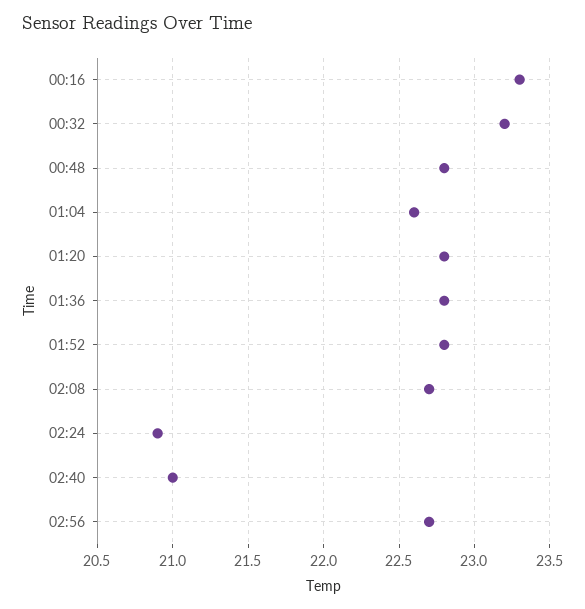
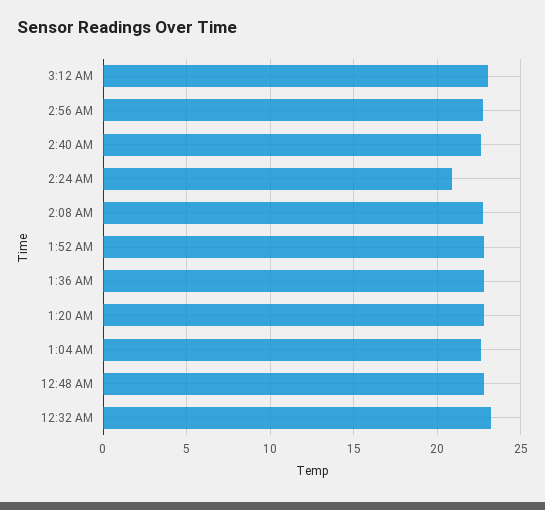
00:16: 23.3 -> none
02:40: 21 -> 22.5
3:12 AM: none -> 23

